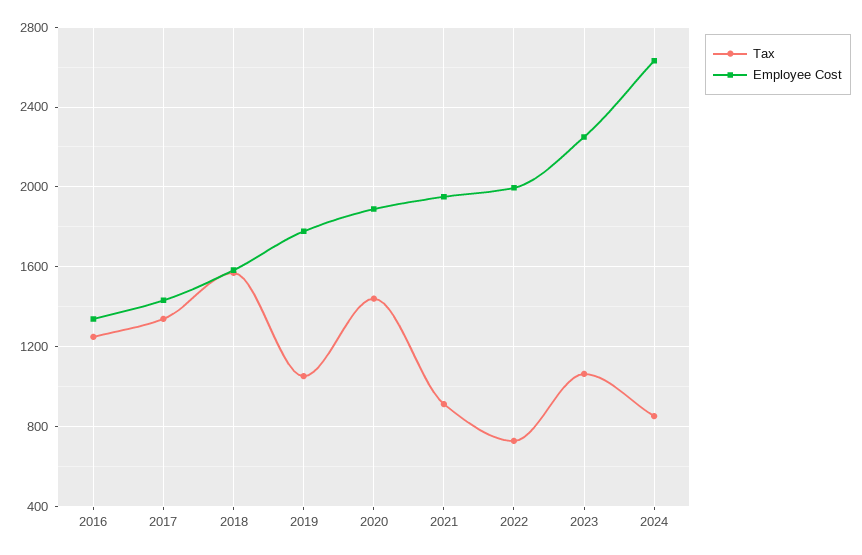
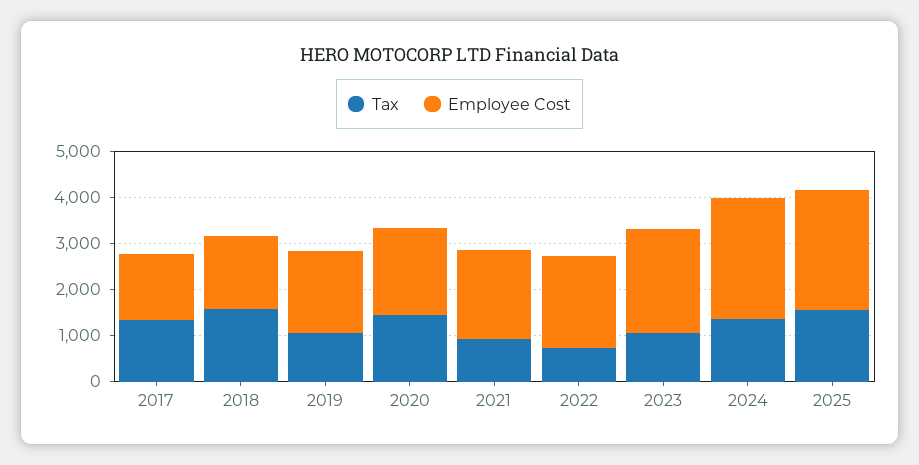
Tax, 2016: 1250 -> none
Employee Cost, 2016: 1350 -> none
Tax, 2024: 850 -> 1400
Tax, 2025: none -> 1600
Employee Cost, 2025: none -> 2600

